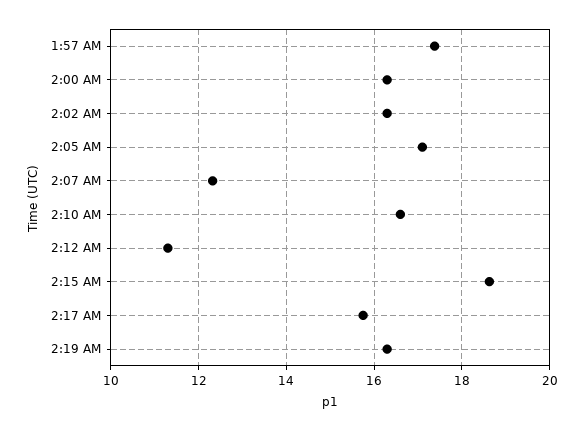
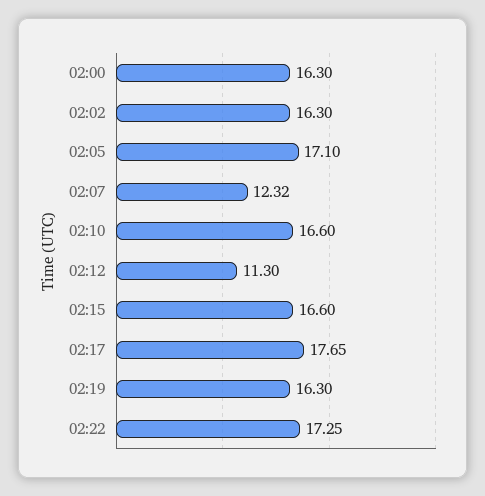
1:57 AM: 17.4 -> none
2:15 AM: 18.6 -> 16.6
2:17 AM: 15.8 -> 17.65
02:22: none -> 17.25

